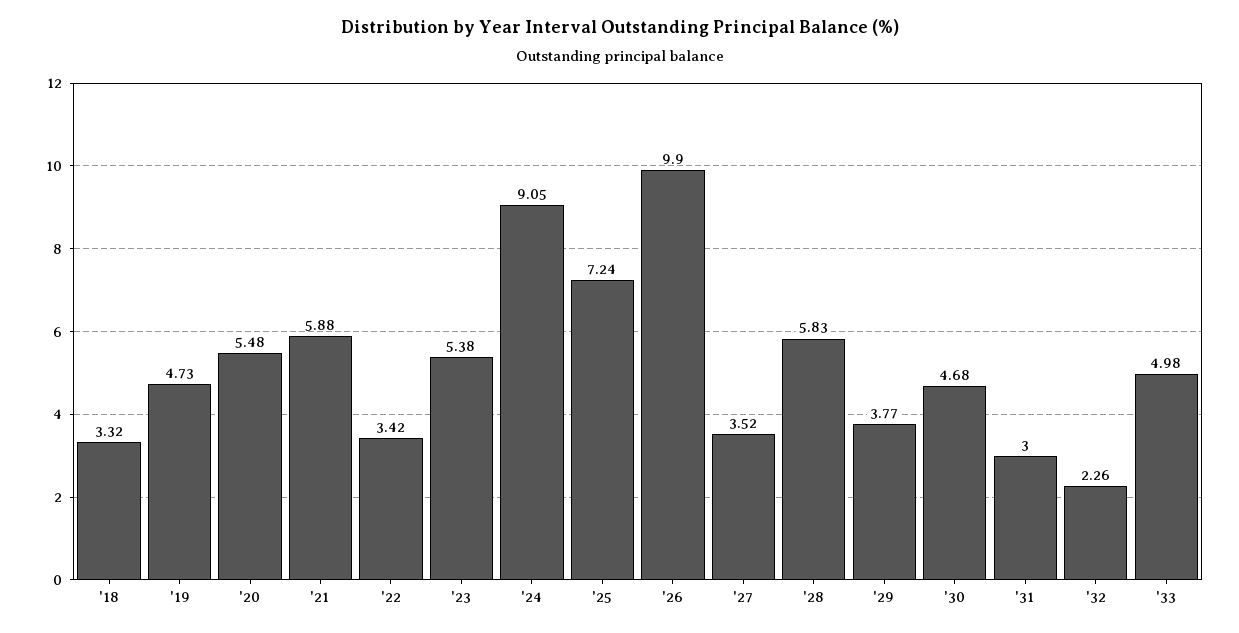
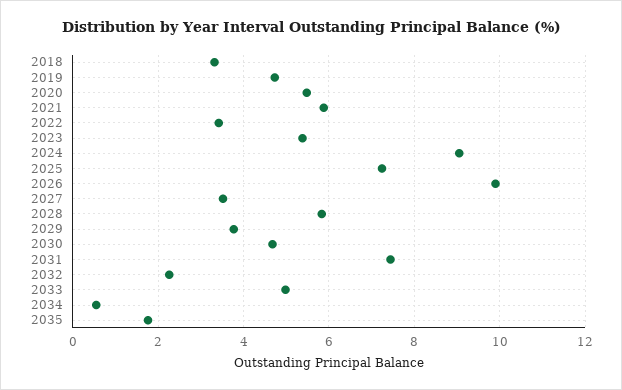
'31: 3 -> 7.4
2034: none -> 0.6
2035: none -> 1.8

